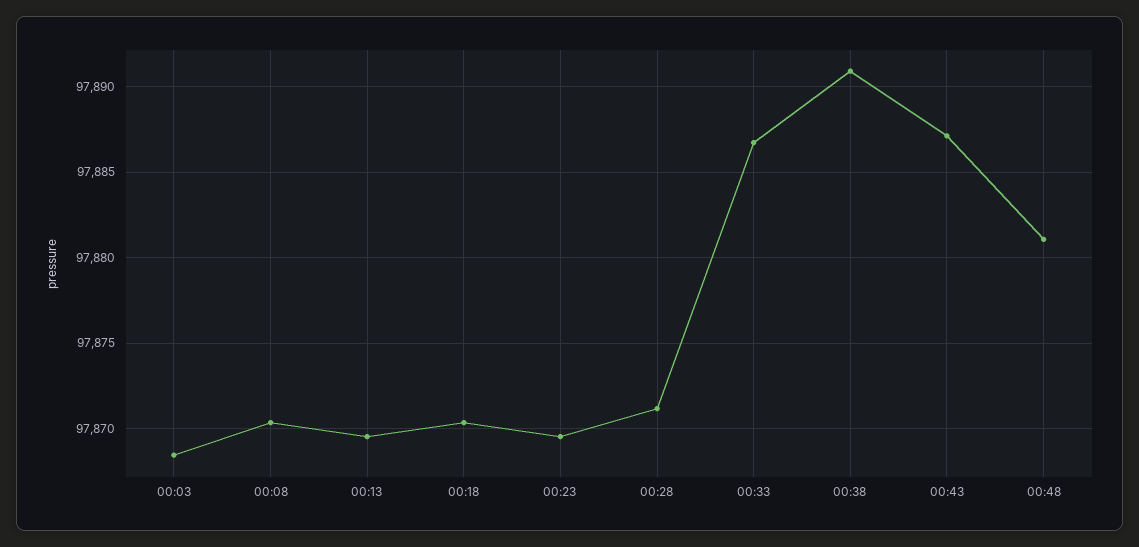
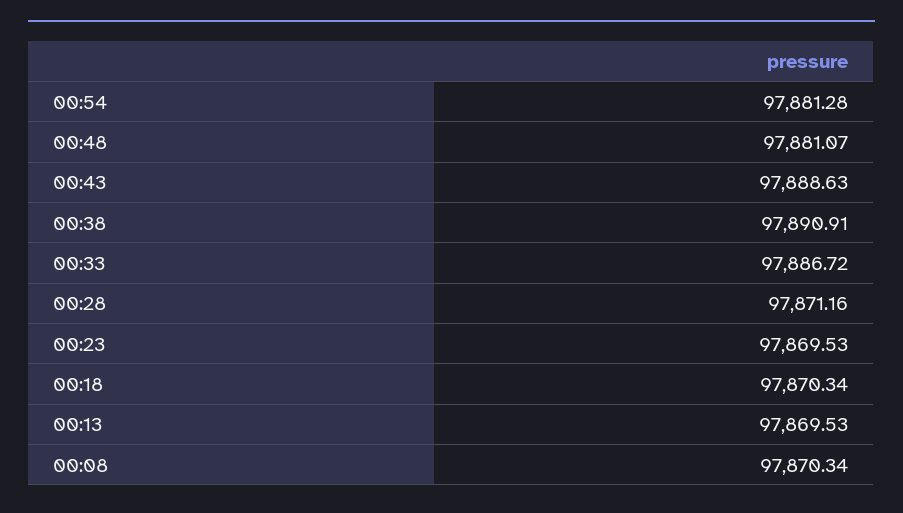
00:03: 97868.5 -> none
00:43: 97887 -> 97888.63
00:54: none -> 97881.28

